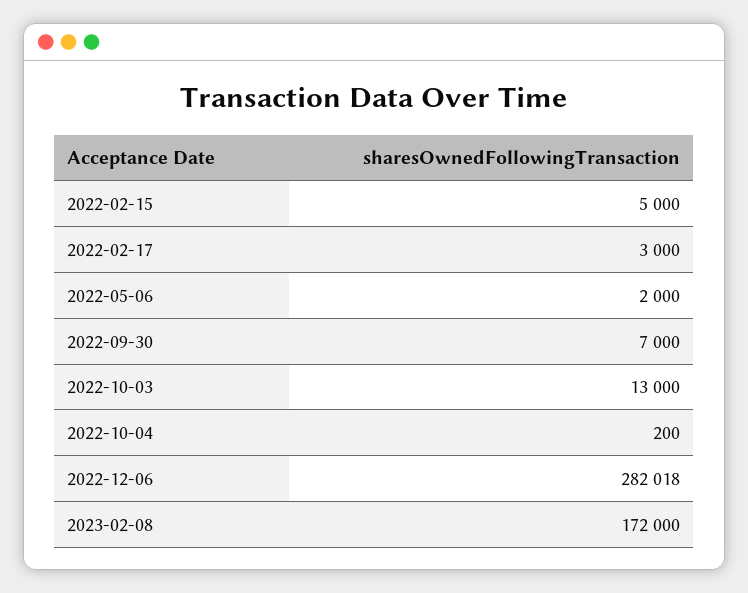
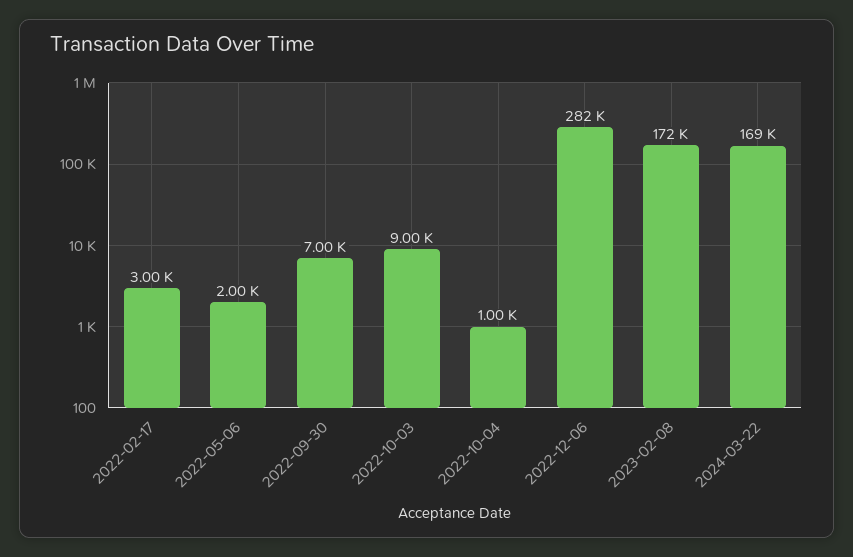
2022-02-15: 5000 -> none
2022-10-03: 13000 -> 9000
2022-10-04: 200 -> 1000
2024-03-22: none -> 169000

